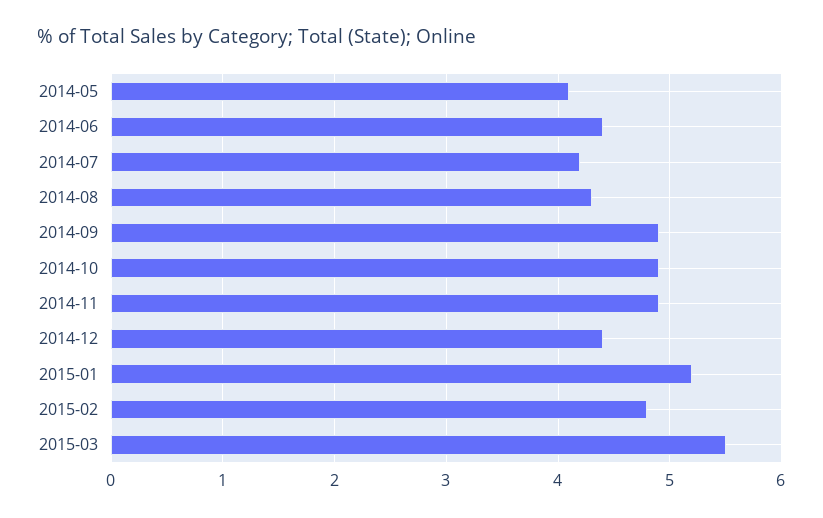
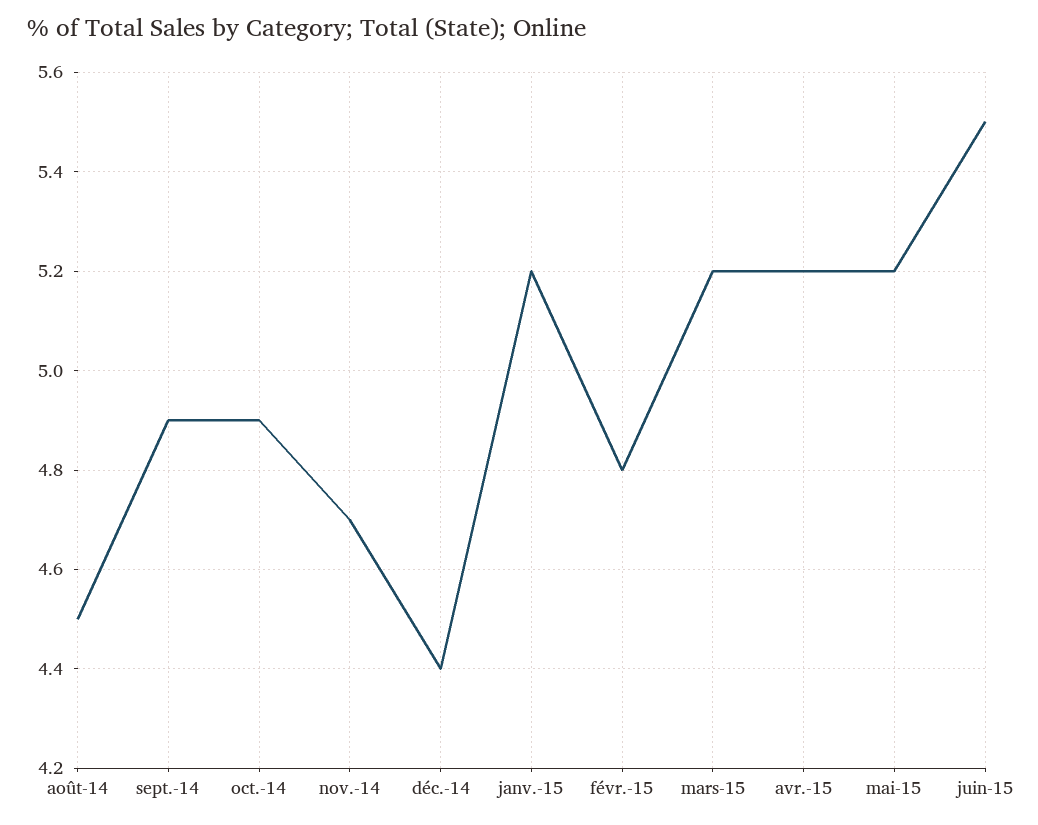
2014-05: 4.1 -> none
2014-06: 4.4 -> none
2014-07: 4.2 -> none
2014-08: 4.3 -> 4.5
2014-11: 4.9 -> 4.7
2015-03: 5.5 -> 5.2
avr.-15: none -> 5.2
mai-15: none -> 5.2
juin-15: none -> 5.5

